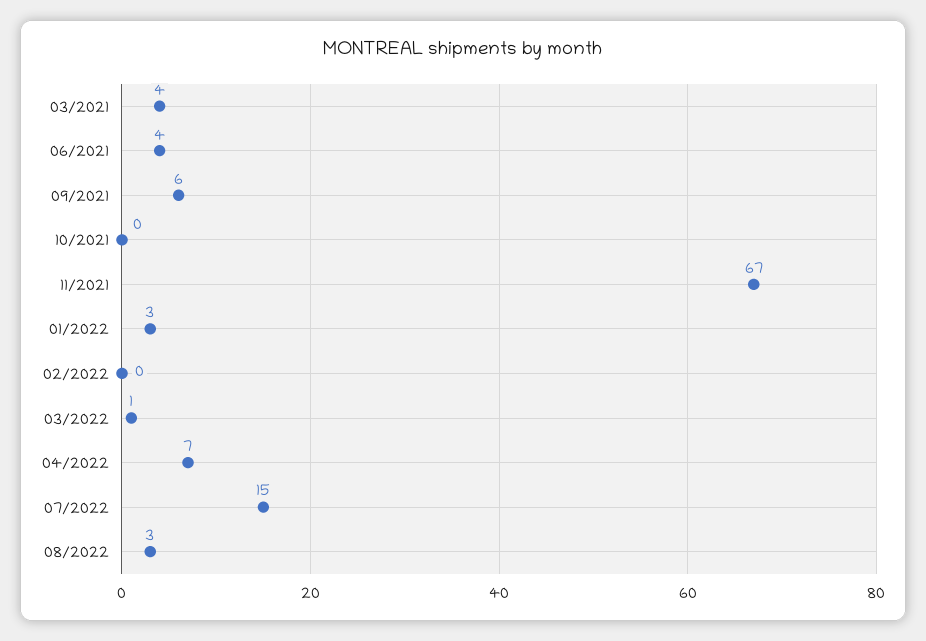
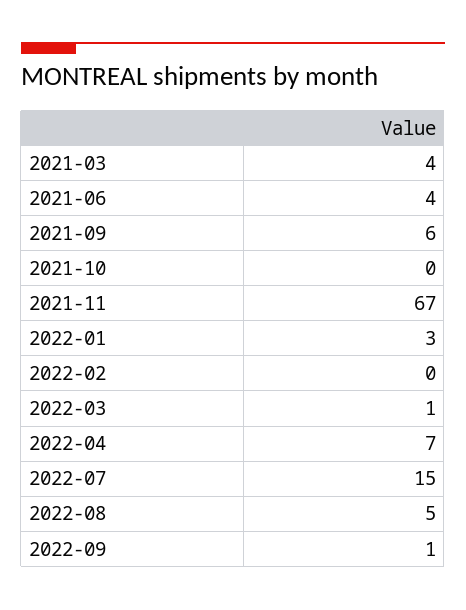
08/2022: 3 -> 5
2022-09: none -> 1

